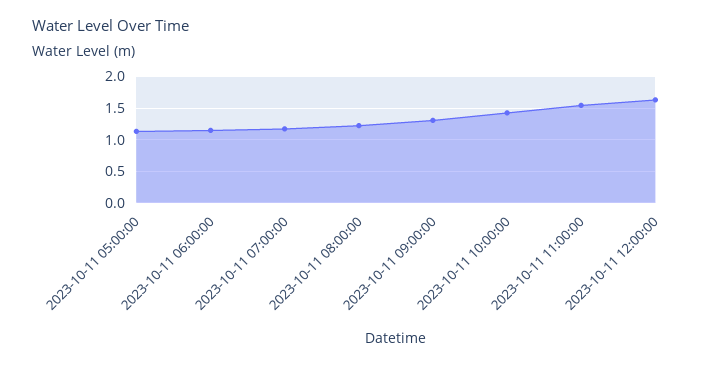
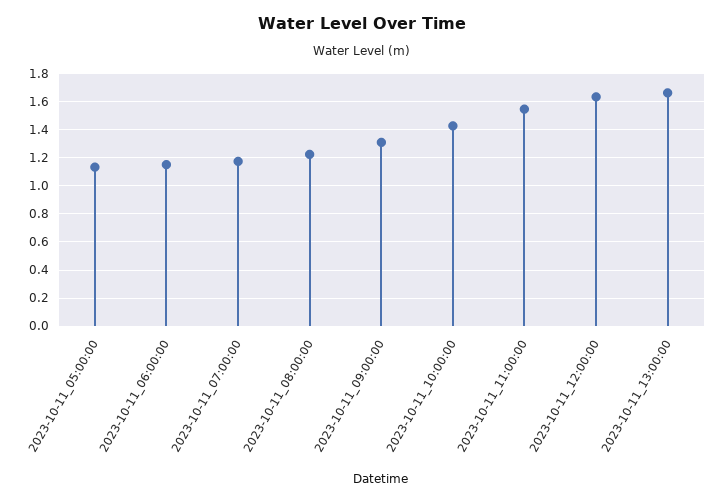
2023-10-11_13:00:00: none -> 1.65

